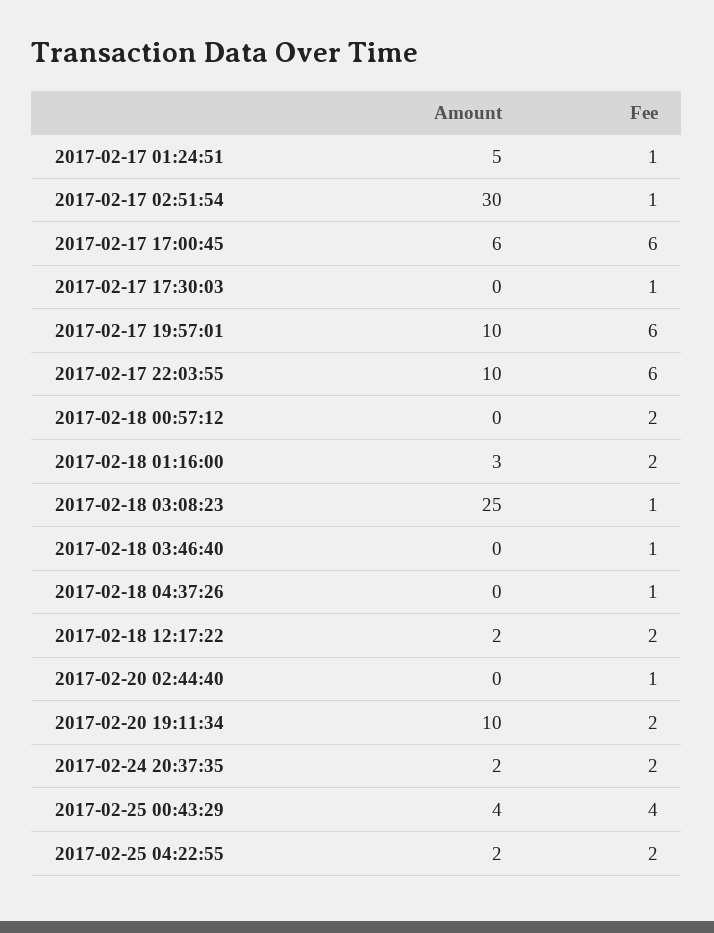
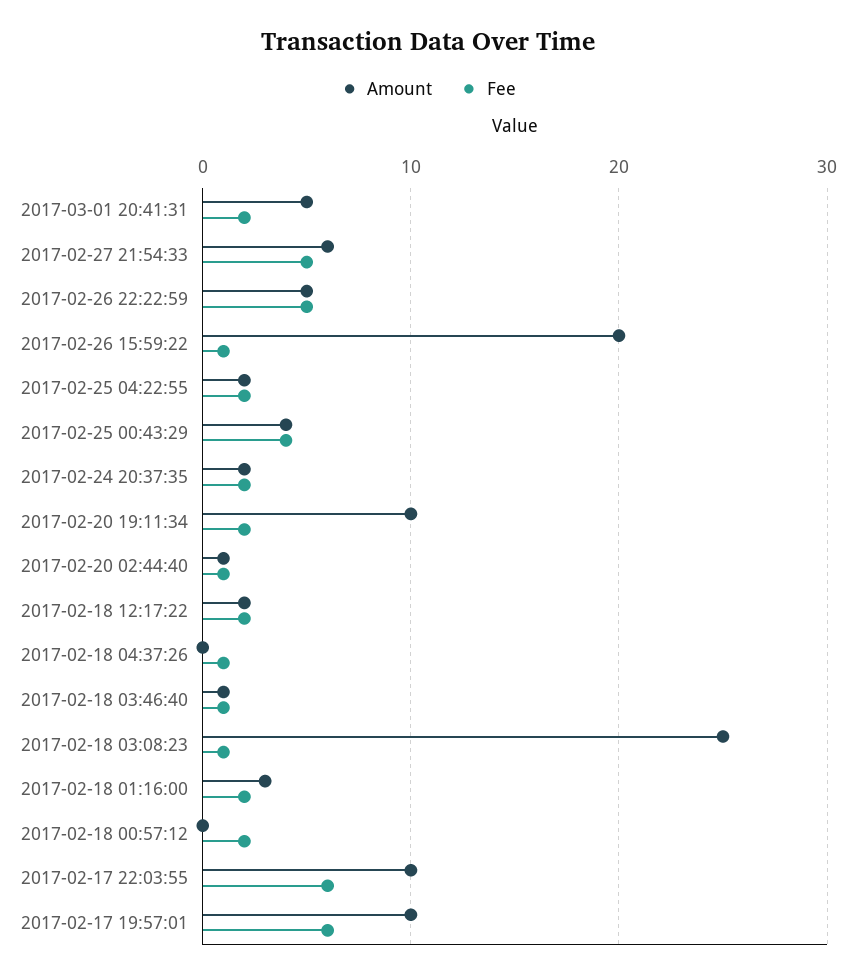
Amount, 2017-02-17 01:24:51: 5 -> none
Fee, 2017-02-17 01:24:51: 1 -> none
Amount, 2017-02-17 02:51:54: 30 -> none
Fee, 2017-02-17 02:51:54: 1 -> none
Amount, 2017-02-17 17:00:45: 6 -> none
Fee, 2017-02-17 17:00:45: 6 -> none
Amount, 2017-02-17 17:30:03: 0 -> none
Fee, 2017-02-17 17:30:03: 1 -> none
Amount, 2017-02-18 03:46:40: 0 -> 1
Amount, 2017-02-20 02:44:40: 0 -> 1
Amount, 2017-03-01 20:41:31: none -> 5
Fee, 2017-03-01 20:41:31: none -> 2
Amount, 2017-02-27 21:54:33: none -> 6
Fee, 2017-02-27 21:54:33: none -> 5
Amount, 2017-02-26 22:22:59: none -> 5
Fee, 2017-02-26 22:22:59: none -> 5
Amount, 2017-02-26 15:59:22: none -> 20
Fee, 2017-02-26 15:59:22: none -> 1

